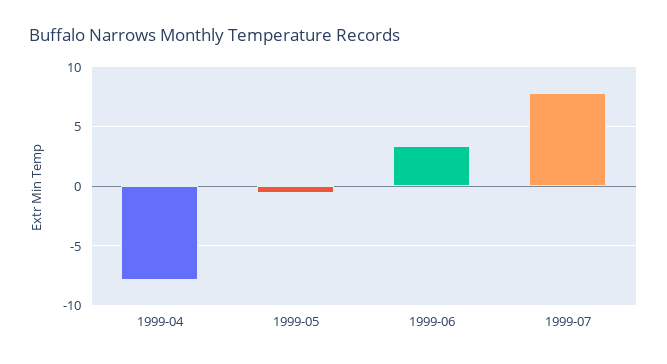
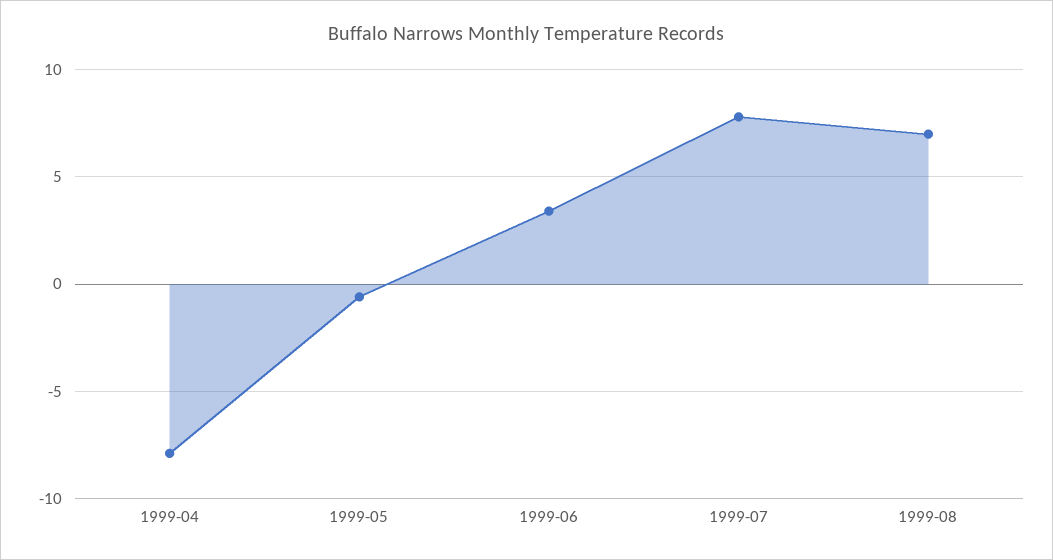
1999-08: none -> 7

